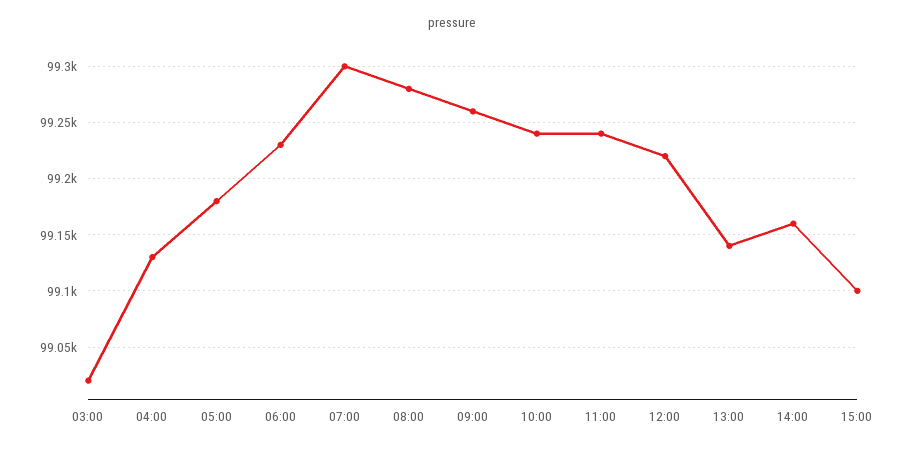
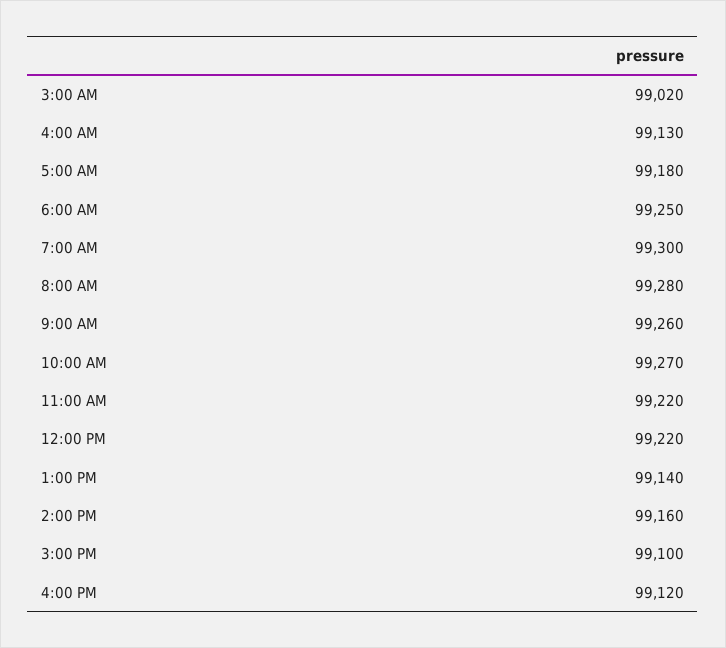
06:00: 99230 -> 99250
10:00: 99240 -> 99270
11:00: 99240 -> 99220
4:00 PM: none -> 99120

